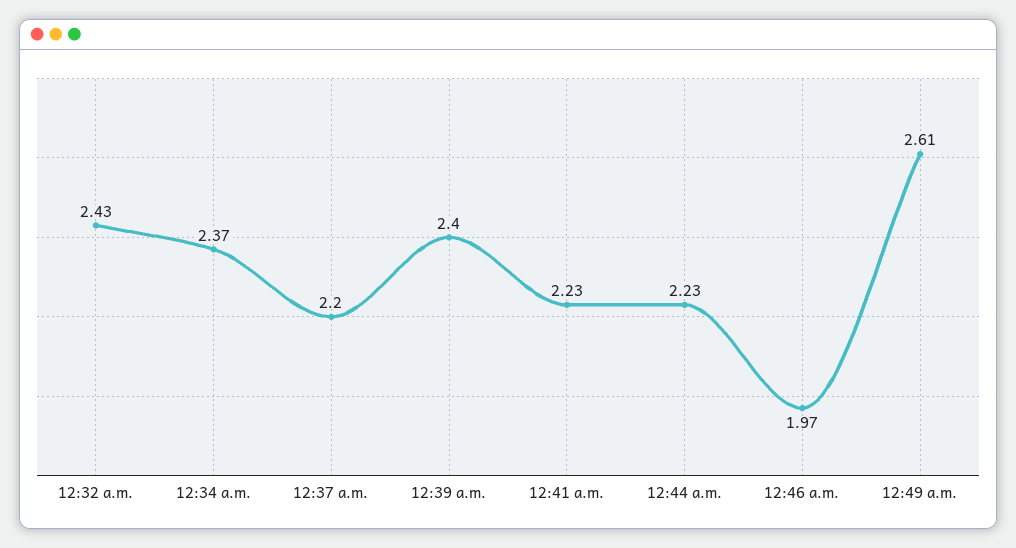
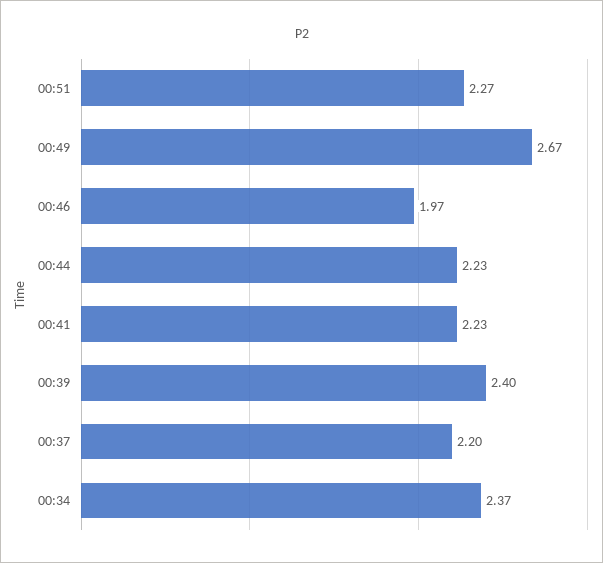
12:32 a.m.: 2.43 -> none
12:49 a.m.: 2.61 -> 2.67
00:51: none -> 2.27

